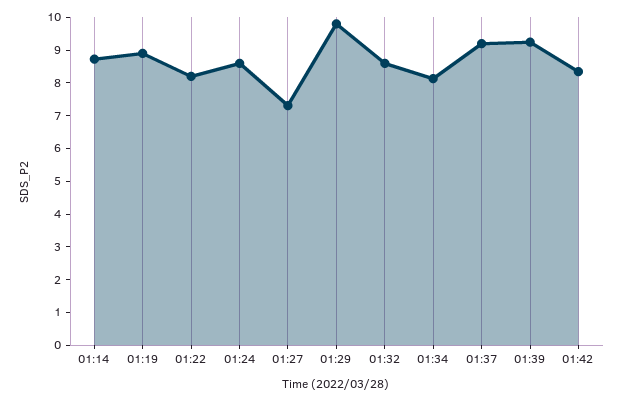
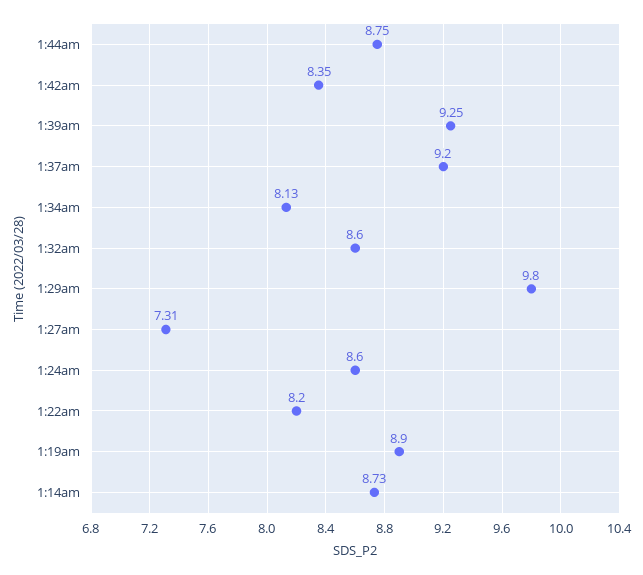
1:44am: none -> 8.75

